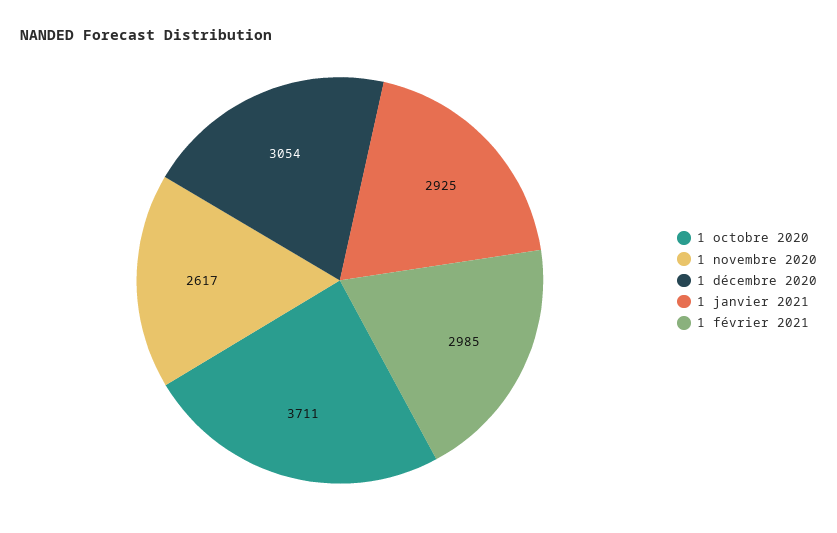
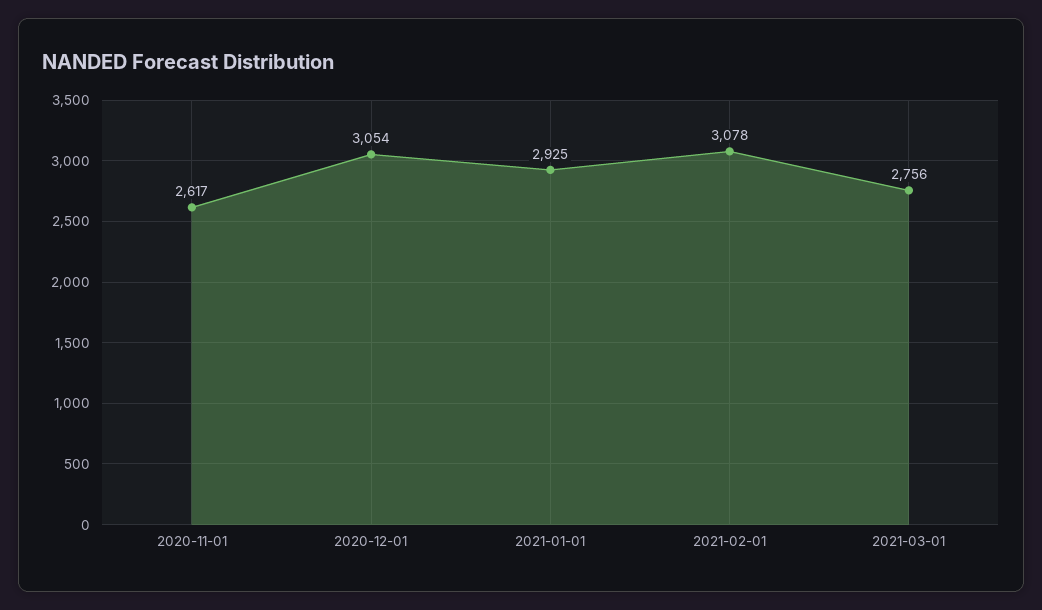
1 octobre 2020: 3711 -> none
1 février 2021: 2985 -> 3078
2021-03-01: none -> 2756

